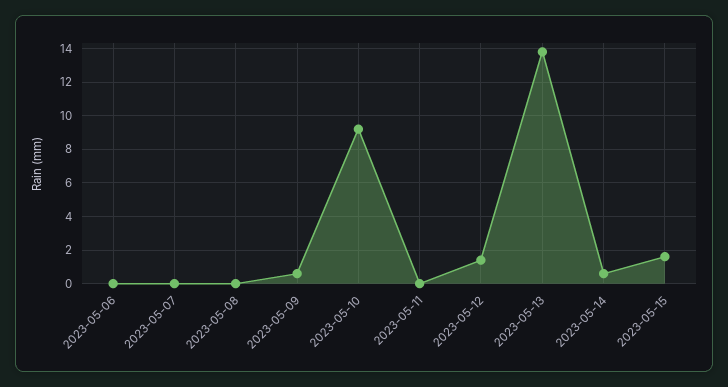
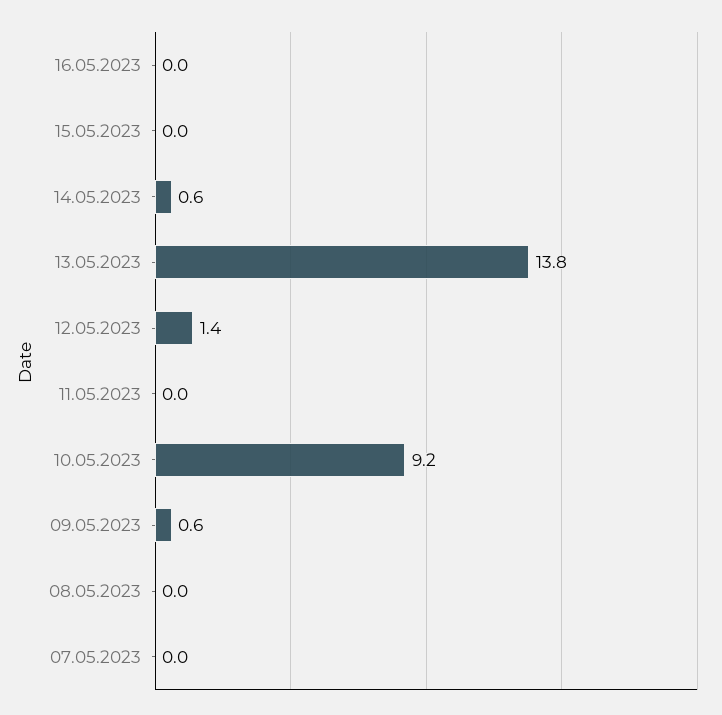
2023-05-06: 0 -> none
2023-05-15: 1.5 -> 0
16.05.2023: none -> 0

